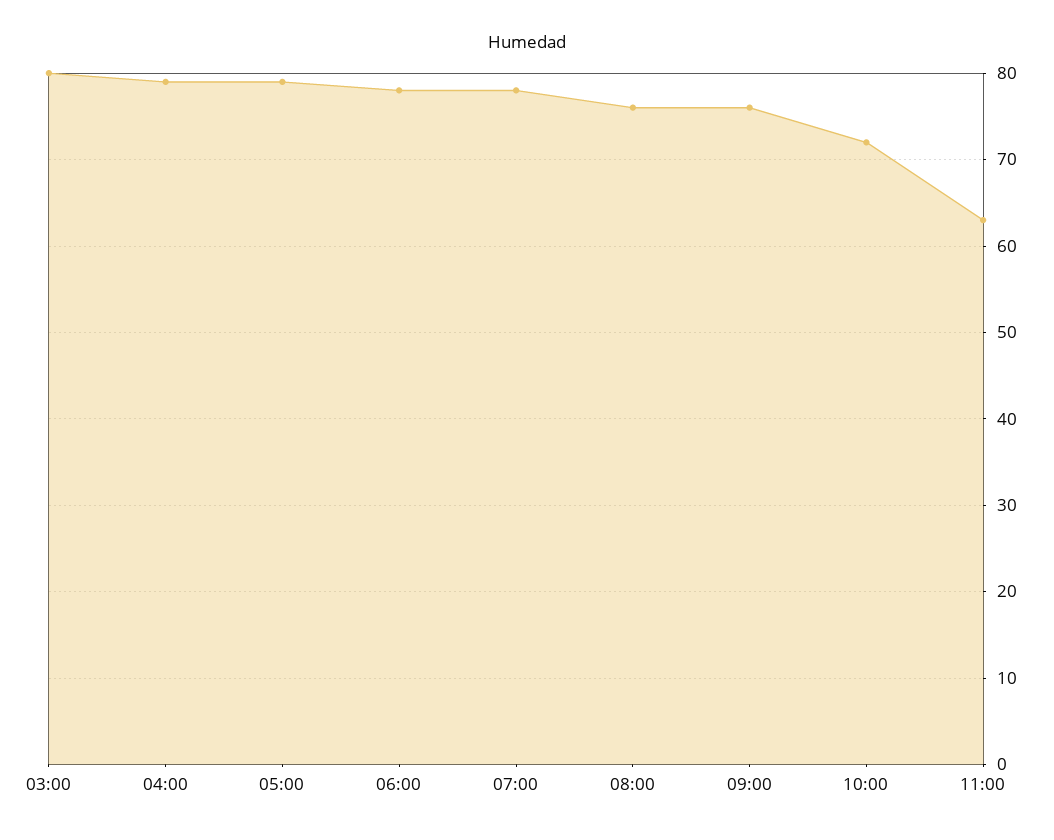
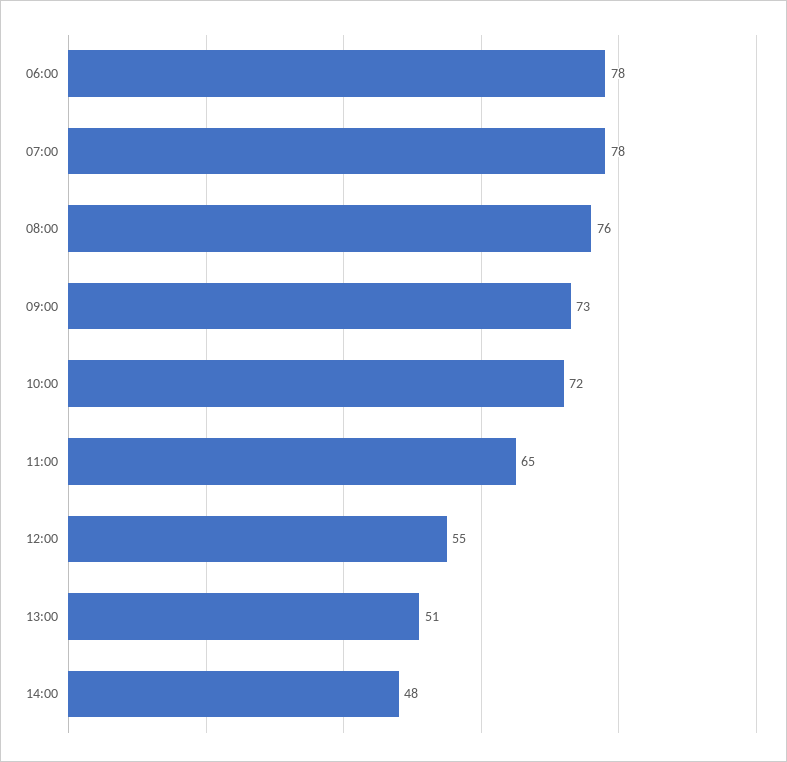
03:00: 80 -> none
04:00: 79 -> none
05:00: 79 -> none
09:00: 76 -> 73
11:00: 63 -> 65
12:00: none -> 55
13:00: none -> 51
14:00: none -> 48

